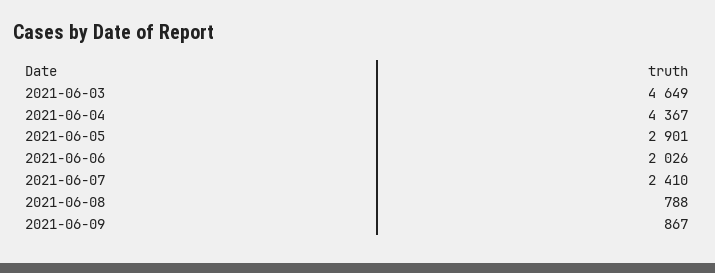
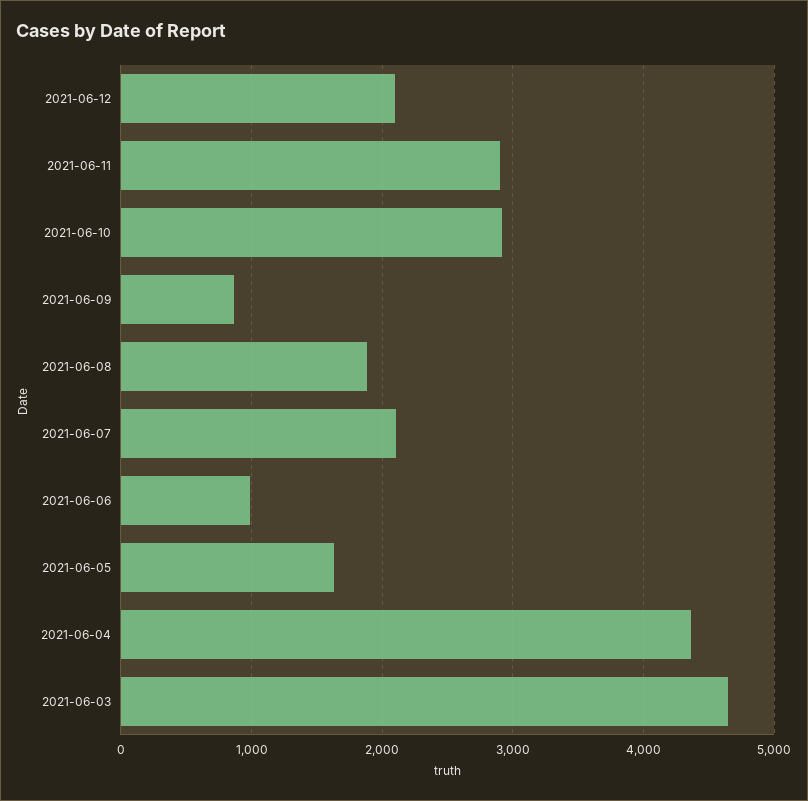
2021-06-05: 2901 -> 1600
2021-06-06: 2026 -> 1000
2021-06-07: 2410 -> 2100
2021-06-08: 788 -> 1900
2021-06-12: none -> 2100
2021-06-11: none -> 2900
2021-06-10: none -> 2900

